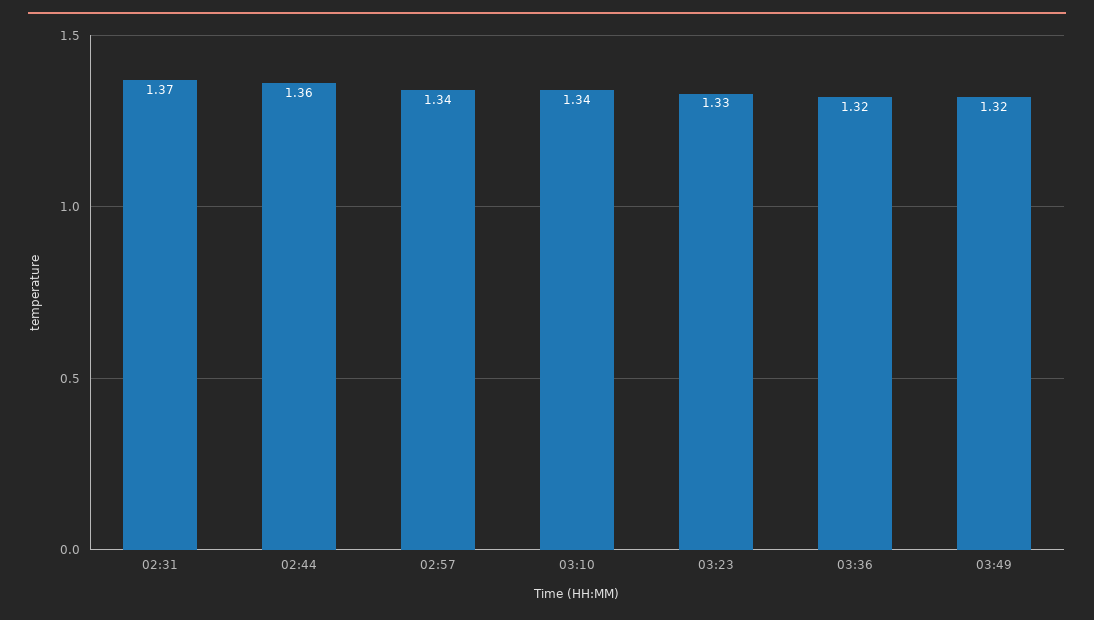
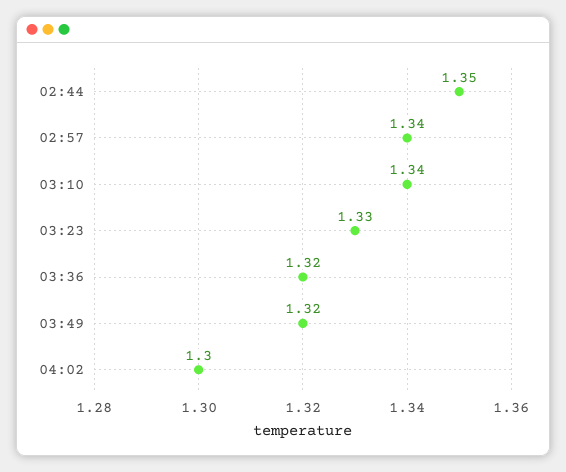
02:31: 1.37 -> none
02:44: 1.36 -> 1.35
04:02: none -> 1.3

